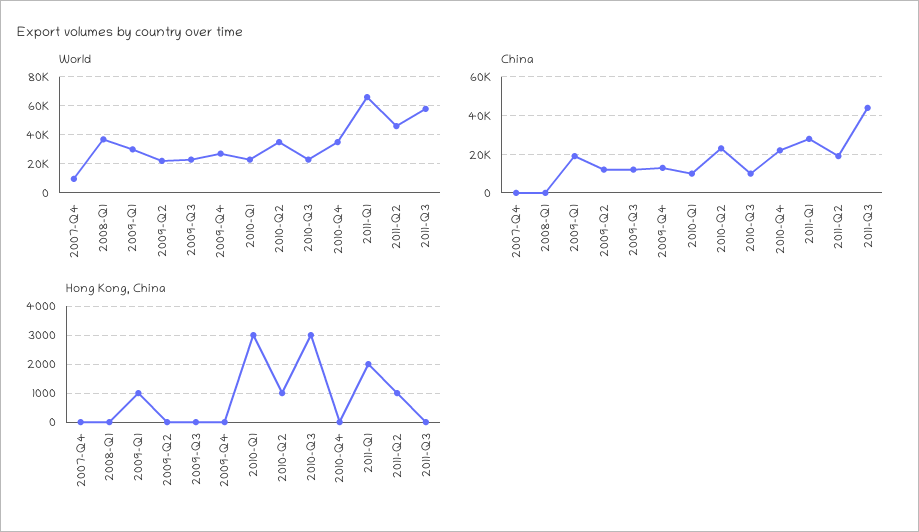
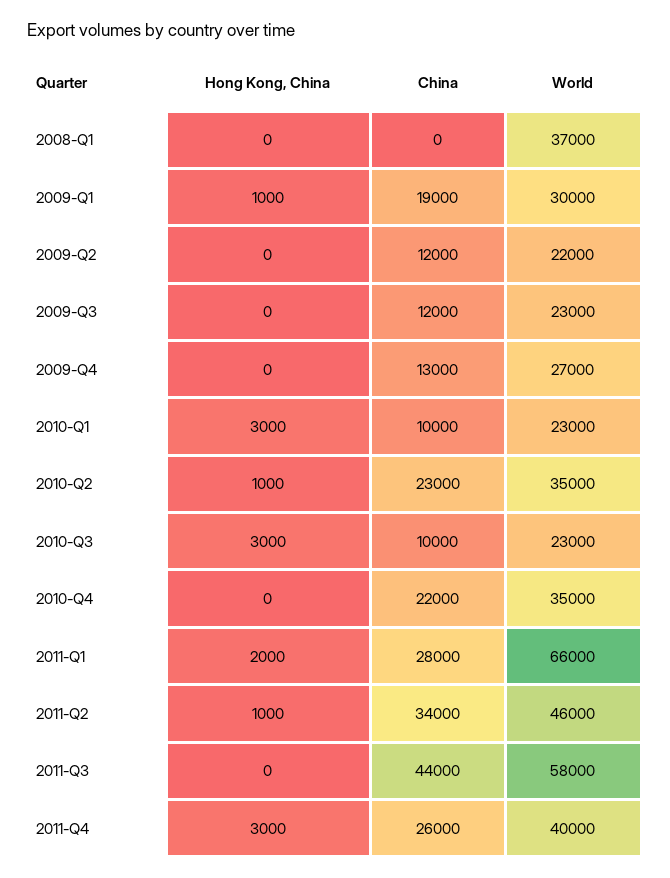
World, 2007-Q4: 10000 -> none
China, 2007-Q4: 0 -> none
China, 2011-Q2: 20000 -> 34000
Hong Kong, China, 2007-Q4: 0 -> none
Hong Kong, China, 2011-Q4: none -> 3000
China, 2011-Q4: none -> 26000
World, 2011-Q4: none -> 40000

